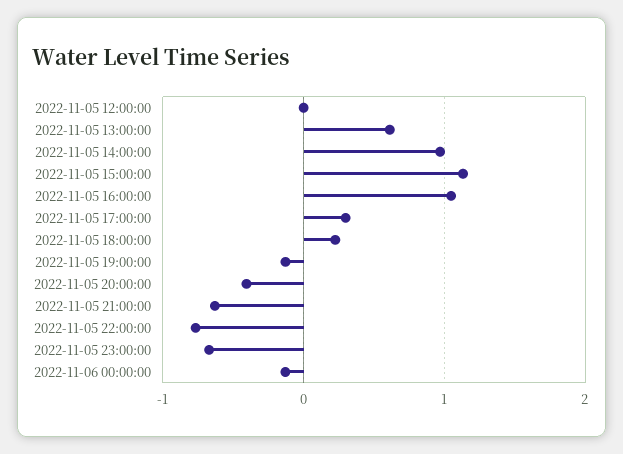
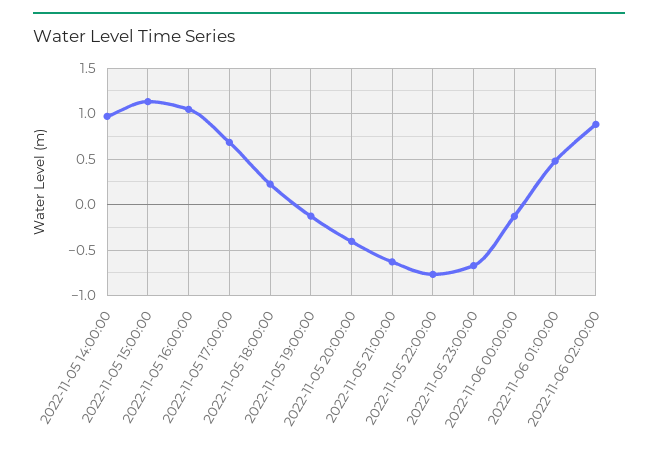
2022-11-05 12:00:00: 0 -> none
2022-11-05 13:00:00: 0.6 -> none
2022-11-05 17:00:00: 0.3 -> 0.7
2022-11-06 01:00:00: none -> 0.5
2022-11-06 02:00:00: none -> 0.9

